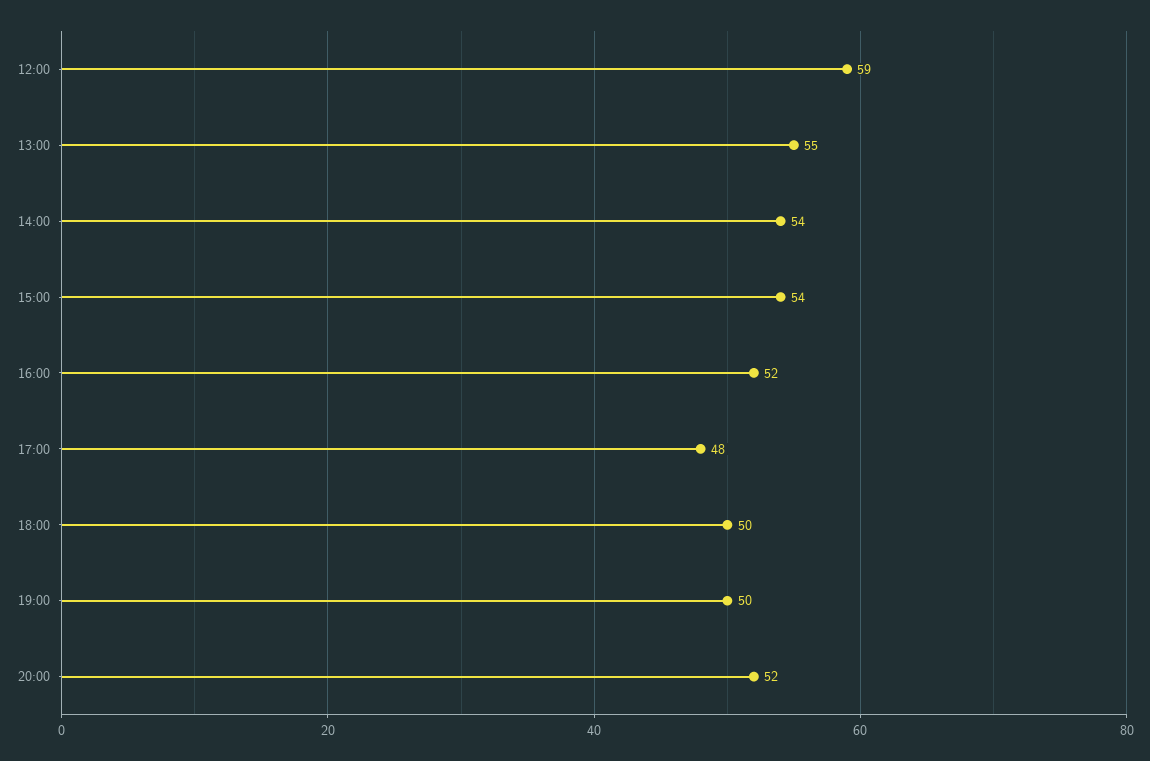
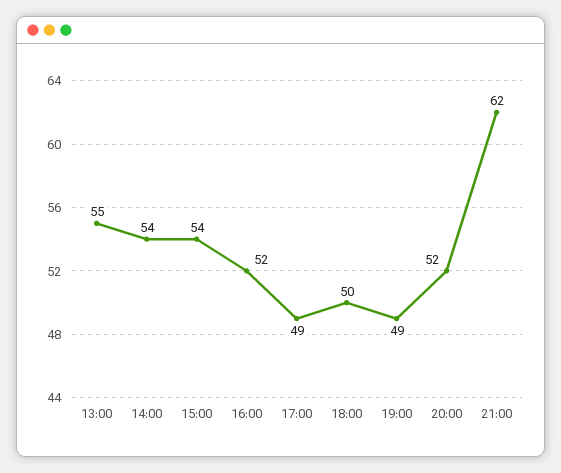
12:00: 59 -> none
17:00: 48 -> 49
19:00: 50 -> 49
21:00: none -> 62

